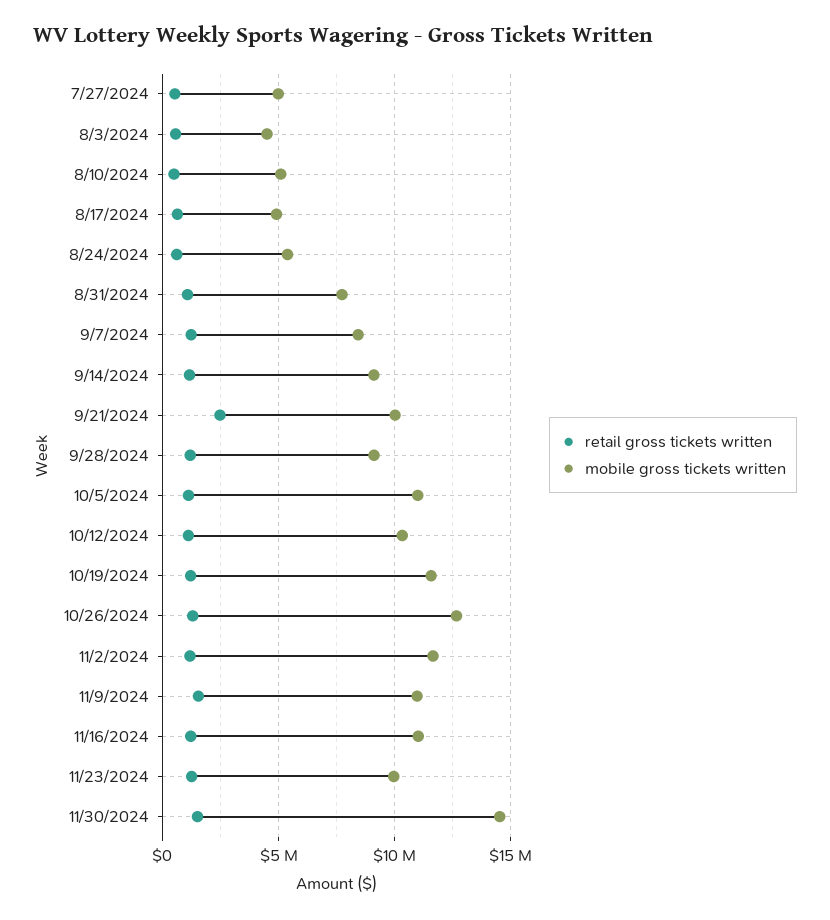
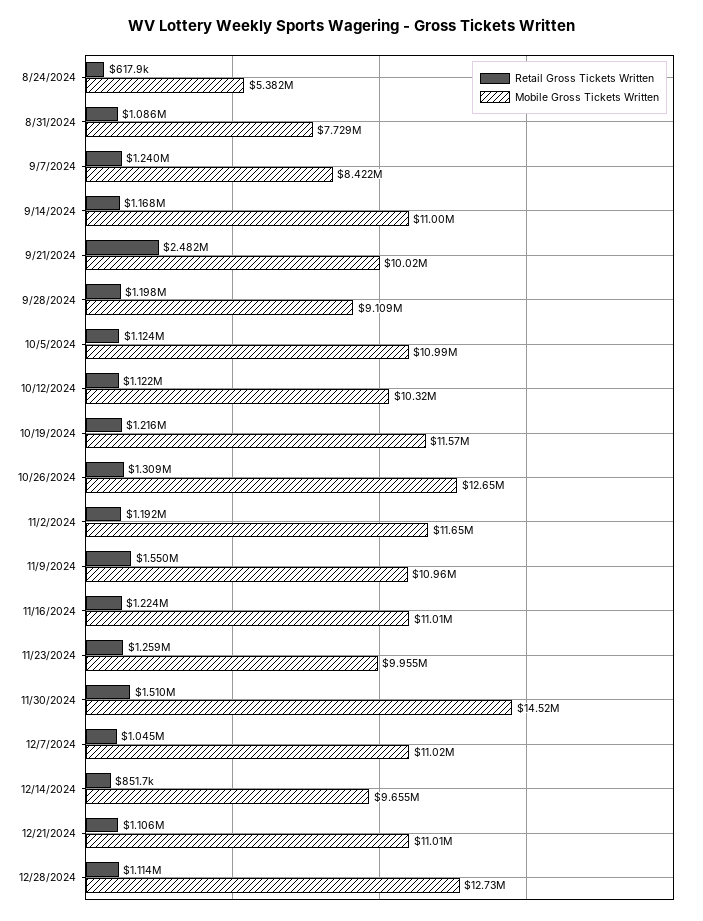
retail gross tickets written, 7/27/2024: 500000 -> none
mobile gross tickets written, 7/27/2024: 5000000 -> none
retail gross tickets written, 8/3/2024: 500000 -> none
mobile gross tickets written, 8/3/2024: 4500000 -> none
retail gross tickets written, 8/10/2024: 500000 -> none
mobile gross tickets written, 8/10/2024: 5000000 -> none
retail gross tickets written, 8/17/2024: 500000 -> none
mobile gross tickets written, 8/17/2024: 5000000 -> none
mobile gross tickets written, 9/14/2024: 9000000 -> 11000000
retail gross tickets written, 12/7/2024: none -> 1045000
mobile gross tickets written, 12/7/2024: none -> 11020000
retail gross tickets written, 12/14/2024: none -> 851700
mobile gross tickets written, 12/14/2024: none -> 9655000
retail gross tickets written, 12/21/2024: none -> 1106000
mobile gross tickets written, 12/21/2024: none -> 11010000
retail gross tickets written, 12/28/2024: none -> 1114000
mobile gross tickets written, 12/28/2024: none -> 12730000

